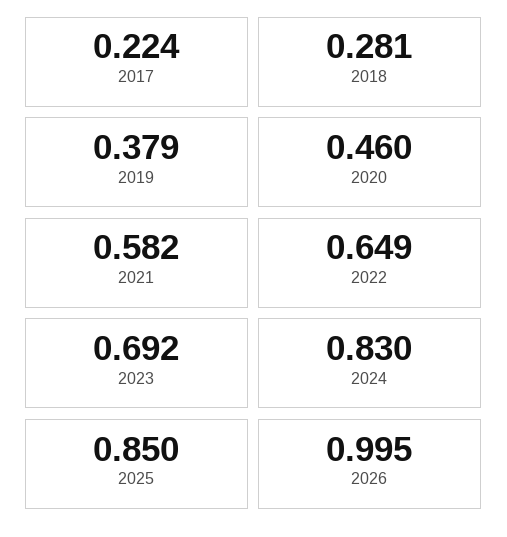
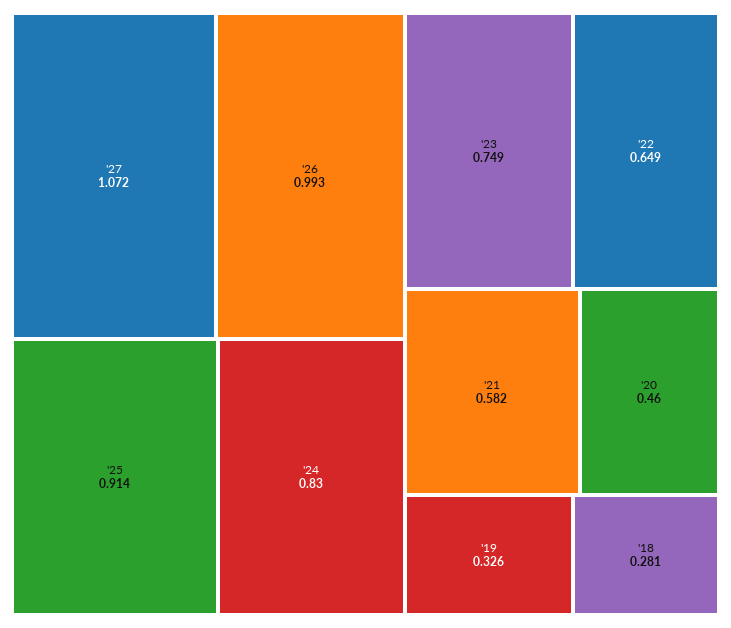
2017: 0.224 -> none
2019: 0.379 -> 0.326
2023: 0.692 -> 0.749
2025: 0.85 -> 0.914
2026: 0.995 -> 0.993
'27: none -> 1.072

